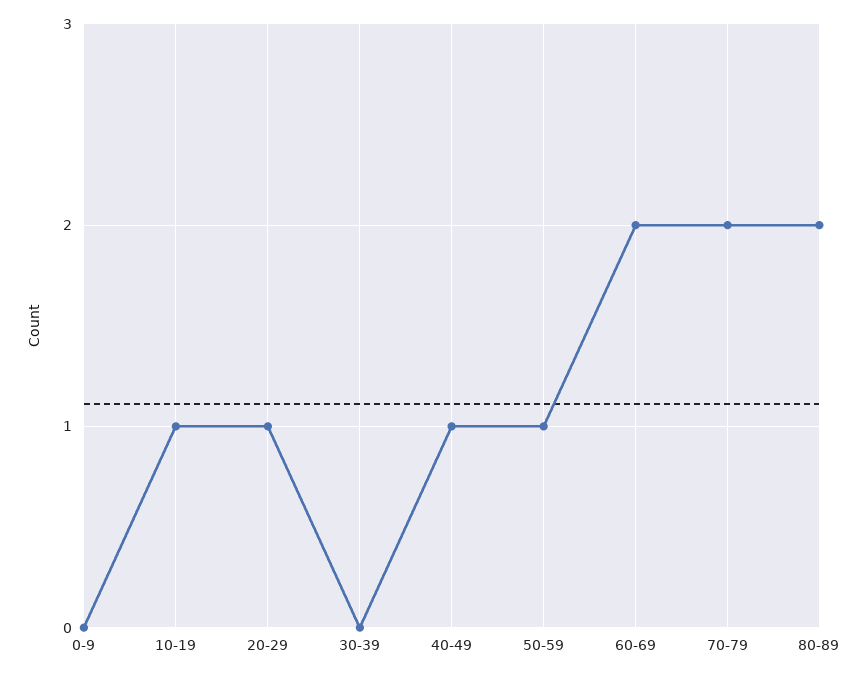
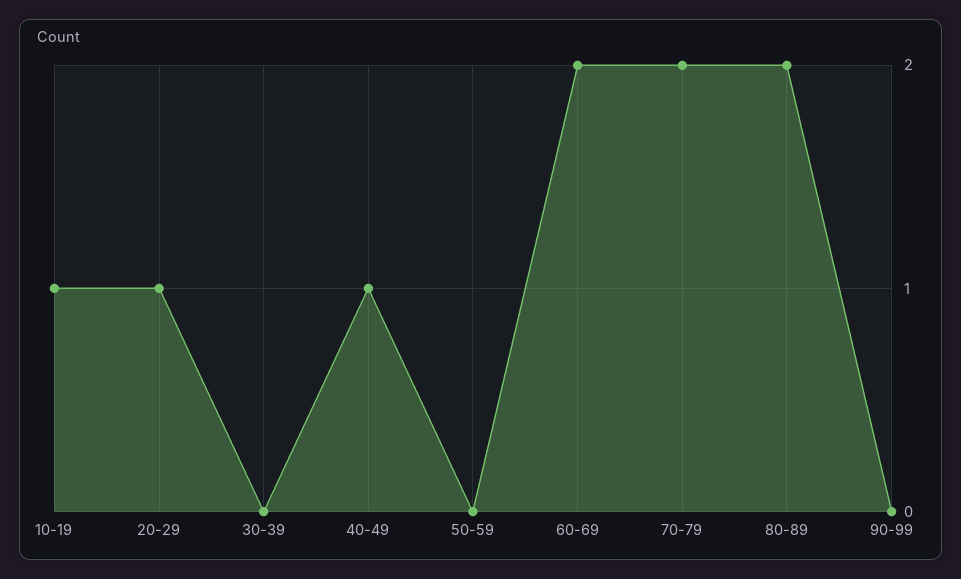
0-9: 0 -> none
50-59: 1 -> 0
90-99: none -> 0

